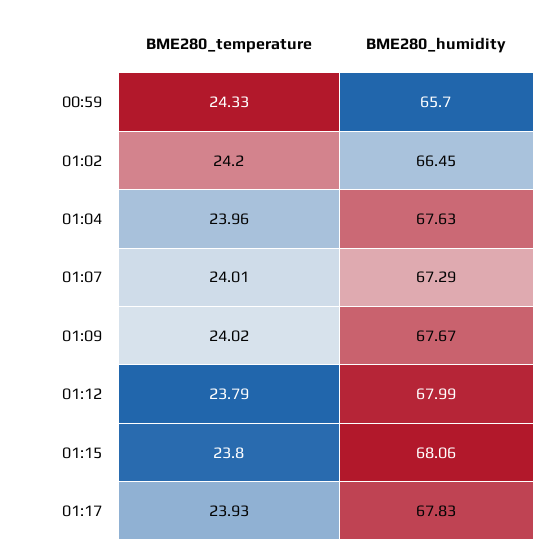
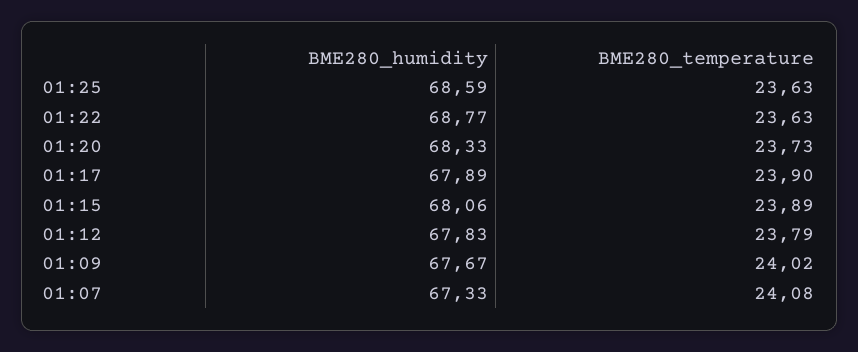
BME280_temperature, 00:59: 24.33 -> none
BME280_humidity, 00:59: 65.7 -> none
BME280_temperature, 01:02: 24.2 -> none
BME280_humidity, 01:02: 66.45 -> none
BME280_temperature, 01:04: 23.96 -> none
BME280_humidity, 01:04: 67.63 -> none
BME280_temperature, 01:07: 24.01 -> 24.08
BME280_humidity, 01:07: 67.29 -> 67.33
BME280_humidity, 01:12: 67.99 -> 67.83
BME280_temperature, 01:15: 23.8 -> 23.89
BME280_temperature, 01:17: 23.93 -> 23.9
BME280_humidity, 01:17: 67.83 -> 67.89
BME280_humidity, 01:25: none -> 68.59
BME280_temperature, 01:25: none -> 23.63
BME280_humidity, 01:22: none -> 68.77
BME280_temperature, 01:22: none -> 23.63
BME280_humidity, 01:20: none -> 68.33
BME280_temperature, 01:20: none -> 23.73

